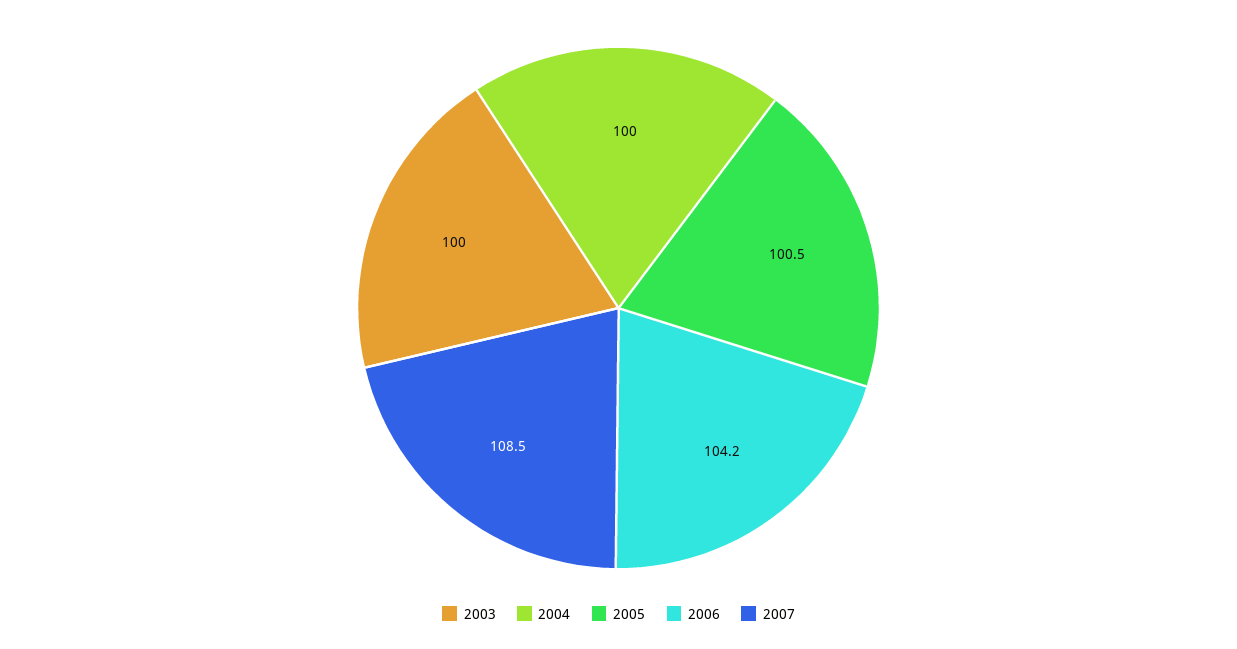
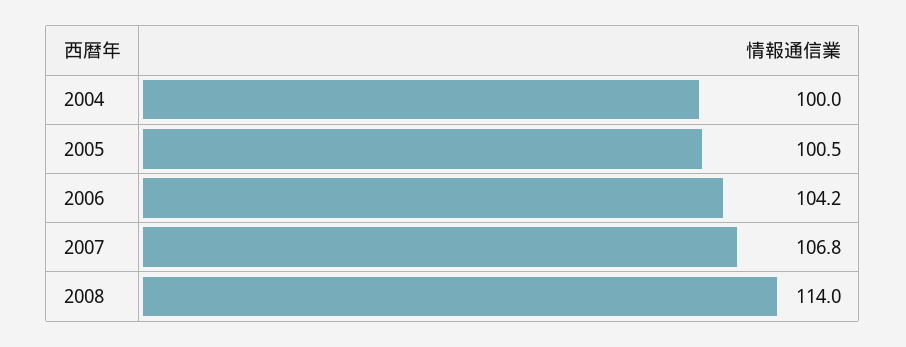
2003: 100 -> none
2007: 108.5 -> 106.8
2008: none -> 114

